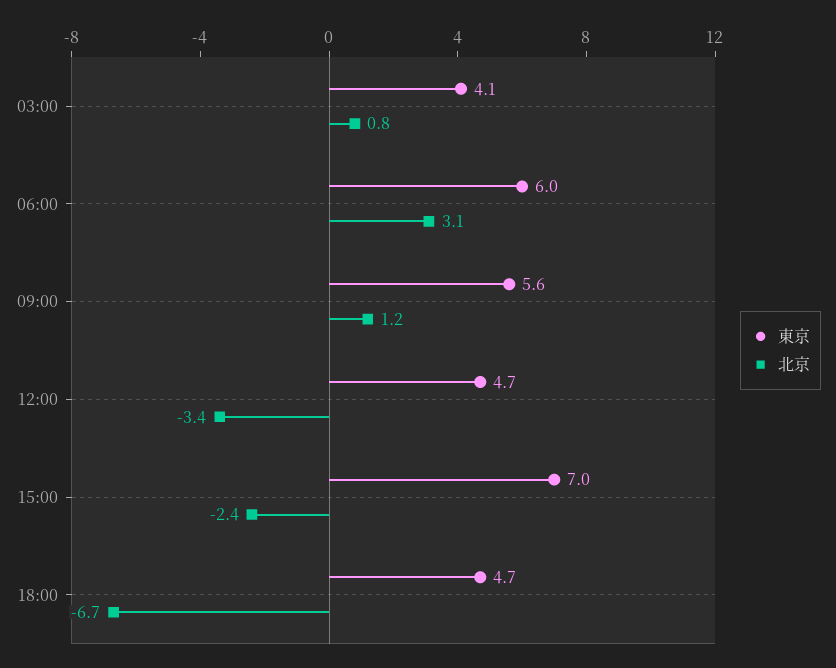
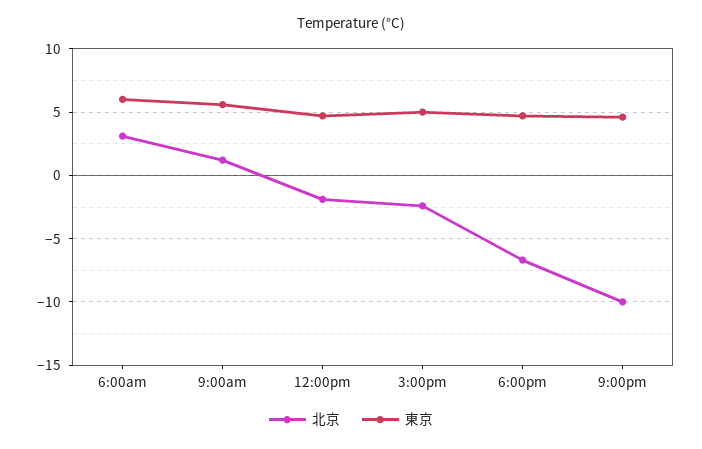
東京, 03:00: 4.1 -> none
北京, 03:00: 0.8 -> none
北京, 12:00: -3.4 -> -2
東京, 15:00: 7 -> 5
北京, 9:00pm: none -> -10
東京, 9:00pm: none -> 4.5

